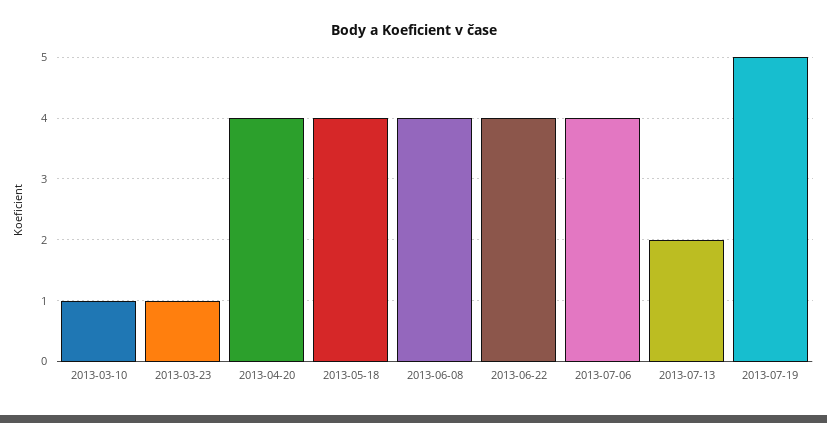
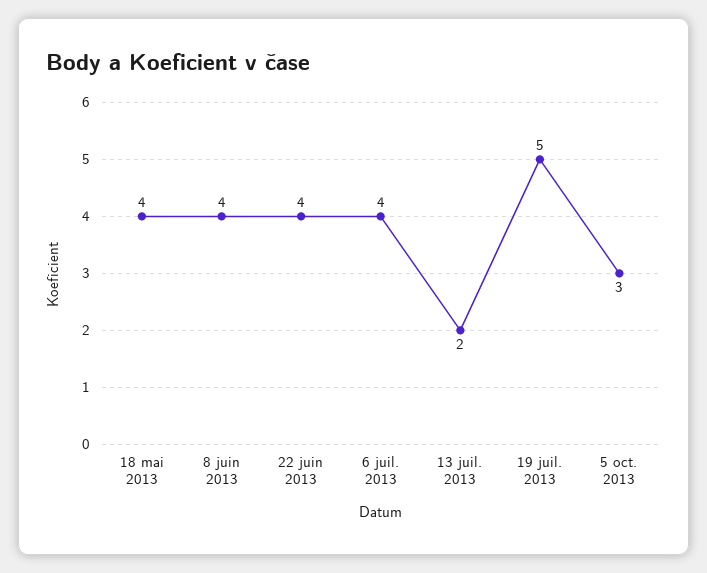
2013-03-10: 1 -> none
2013-03-23: 1 -> none
2013-04-20: 4 -> none
5 oct. 2013: none -> 3

